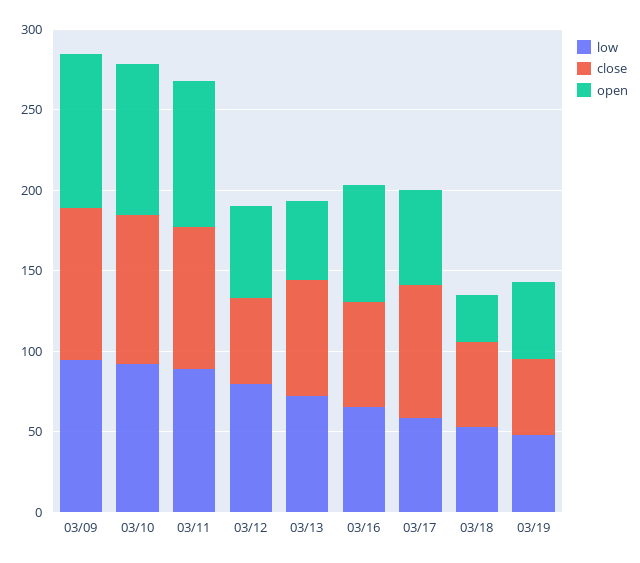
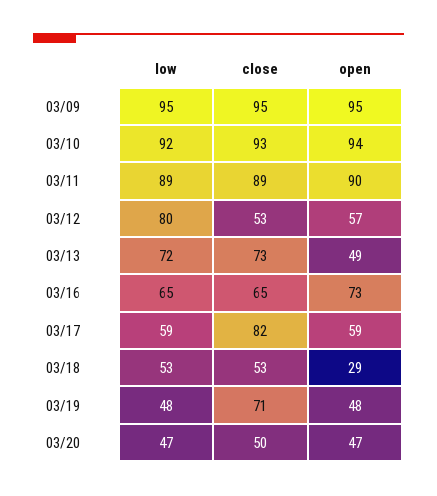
close, 03/19: 50 -> 71
low, 03/20: none -> 47
close, 03/20: none -> 50
open, 03/20: none -> 47

